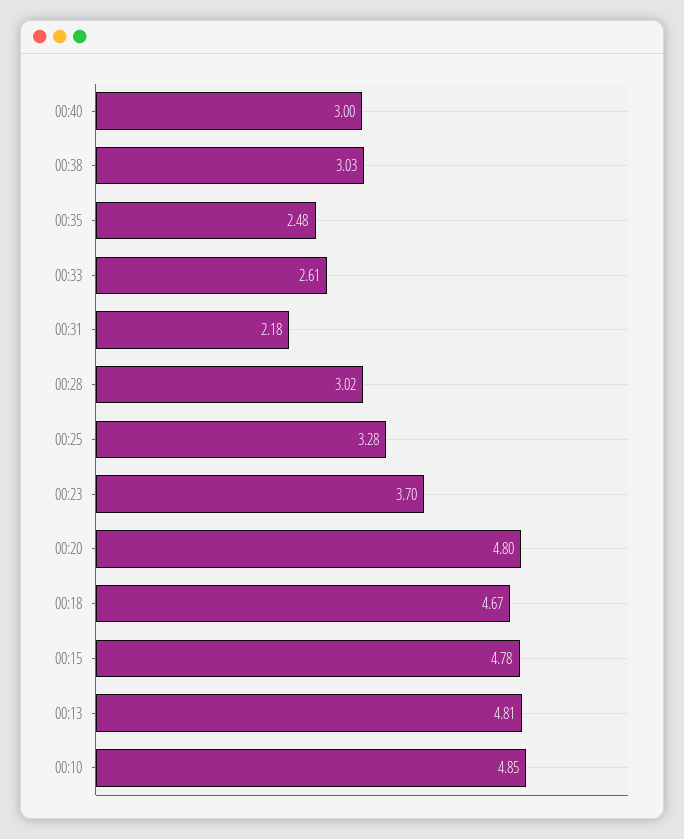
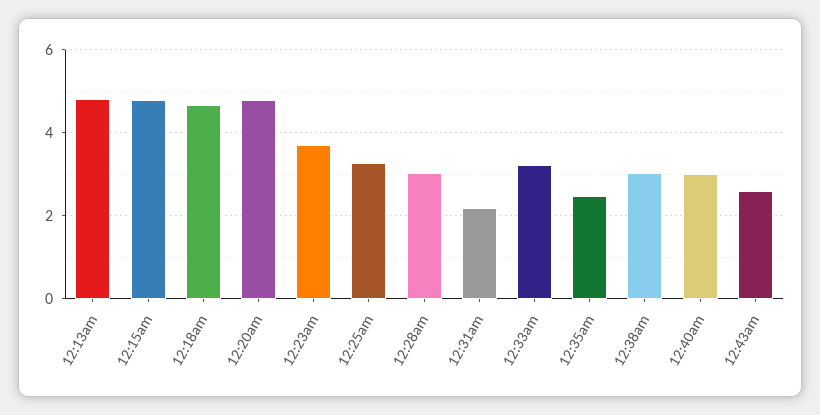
00:33: 2.61 -> 3.2
00:10: 4.85 -> none
12:43am: none -> 2.6

